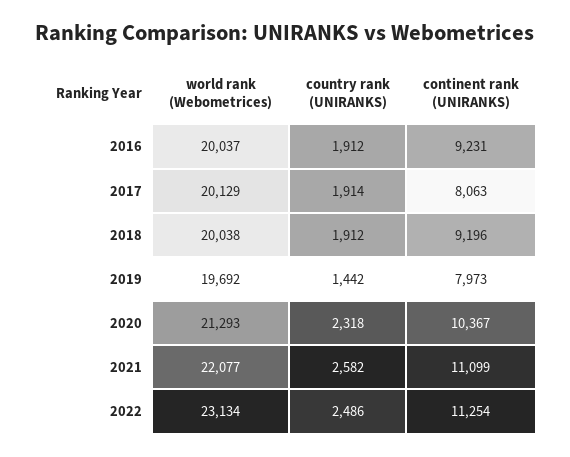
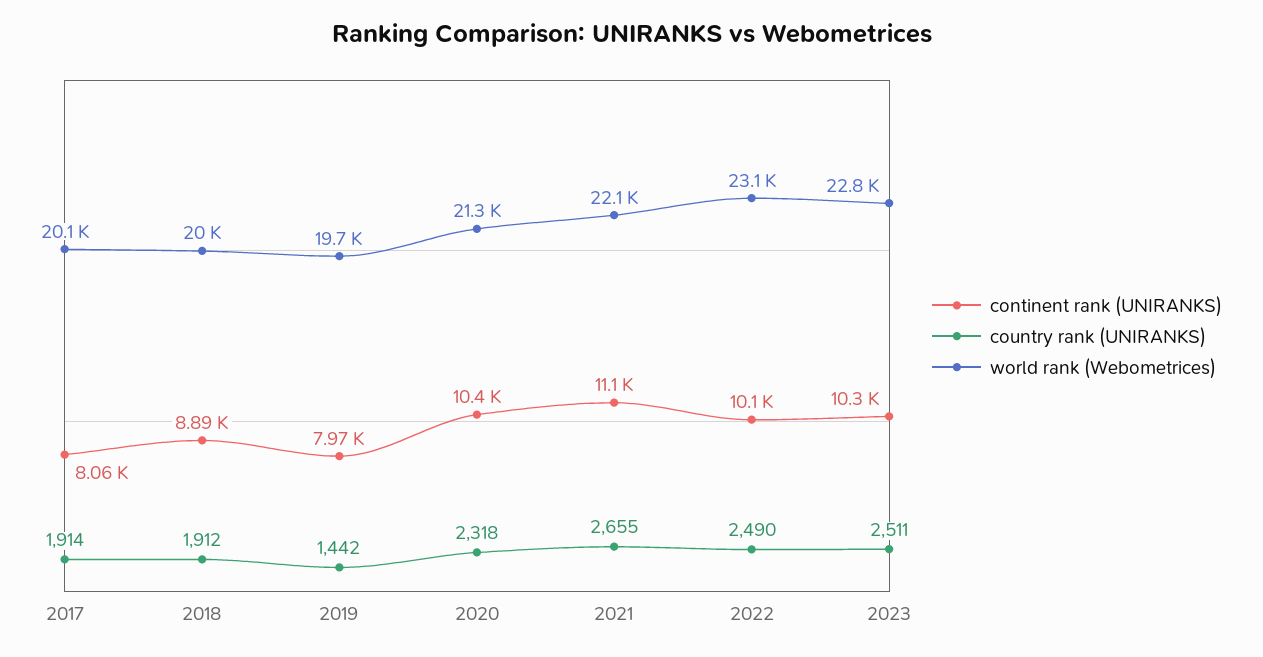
world rank (Webometrices), 2016: 20037 -> none
country rank (UNIRANKS), 2016: 1912 -> none
continent rank (UNIRANKS), 2016: 9231 -> none
continent rank (UNIRANKS), 2018: 9196 -> 8890
country rank (UNIRANKS), 2021: 2582 -> 2655
country rank (UNIRANKS), 2022: 2486 -> 2490
continent rank (UNIRANKS), 2022: 11254 -> 10100
continent rank (UNIRANKS), 2023: none -> 10300
country rank (UNIRANKS), 2023: none -> 2511
world rank (Webometrices), 2023: none -> 22800

